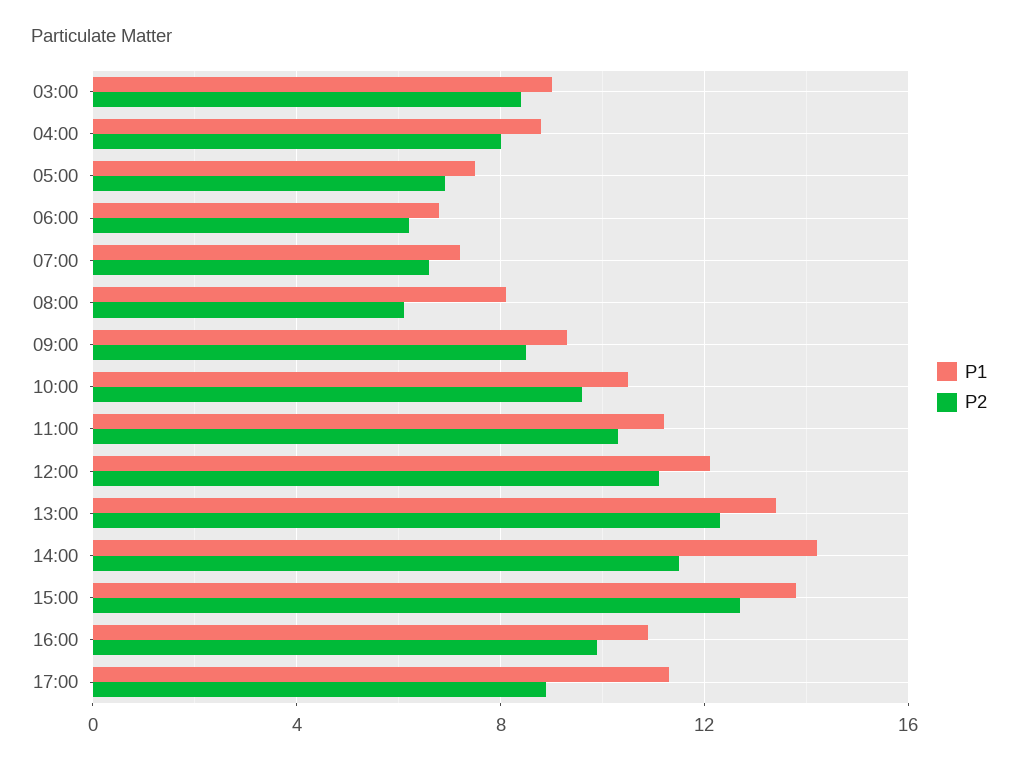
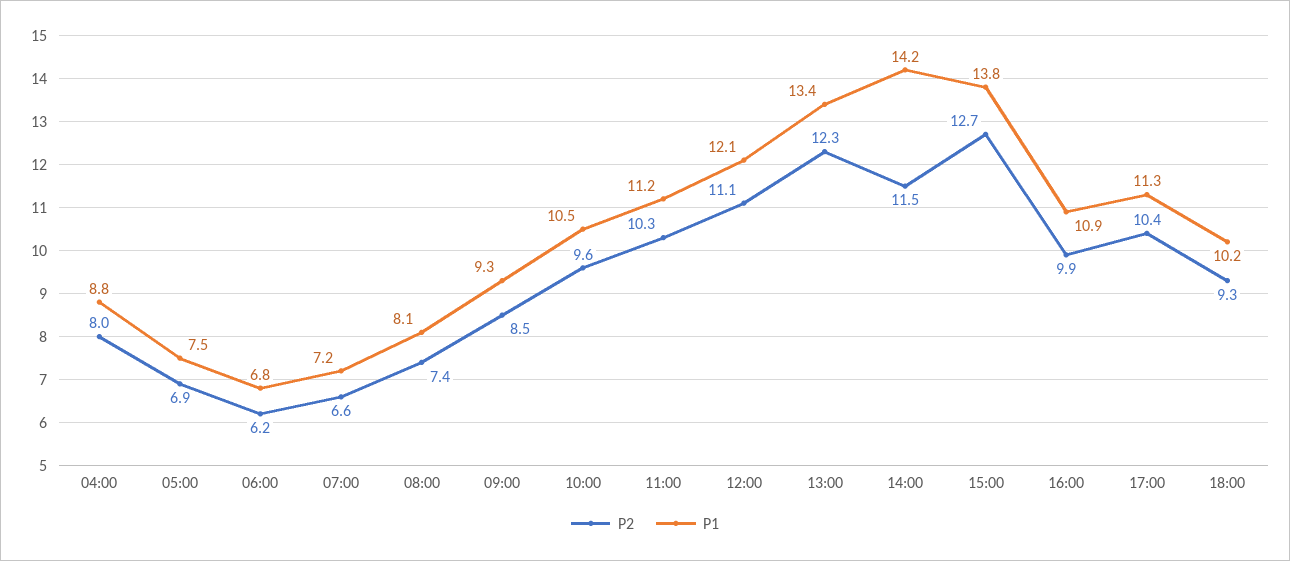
P1, 03:00: 9 -> none
P2, 03:00: 8.5 -> none
P2, 08:00: 6 -> 7.4
P2, 17:00: 9 -> 10.4
P2, 18:00: none -> 9.3
P1, 18:00: none -> 10.2

